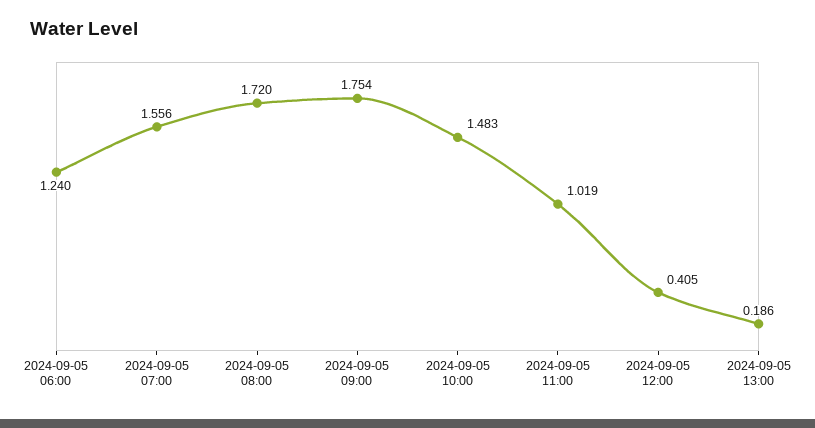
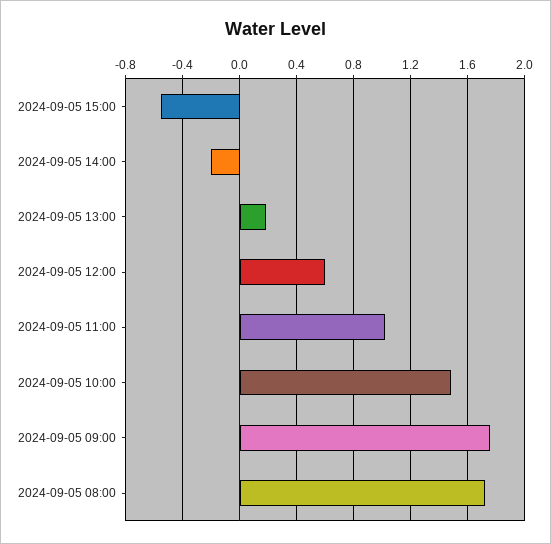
2024-09-05 06:00: 1.24 -> none
2024-09-05 07:00: 1.556 -> none
2024-09-05 12:00: 0.405 -> 0.6
2024-09-05 15:00: none -> -0.55
2024-09-05 14:00: none -> -0.2

